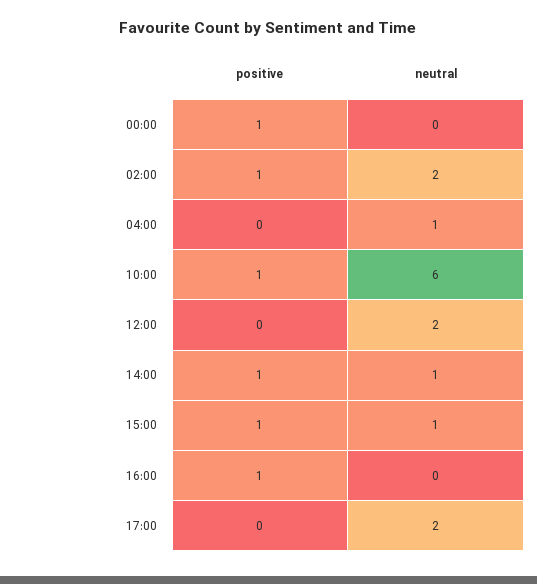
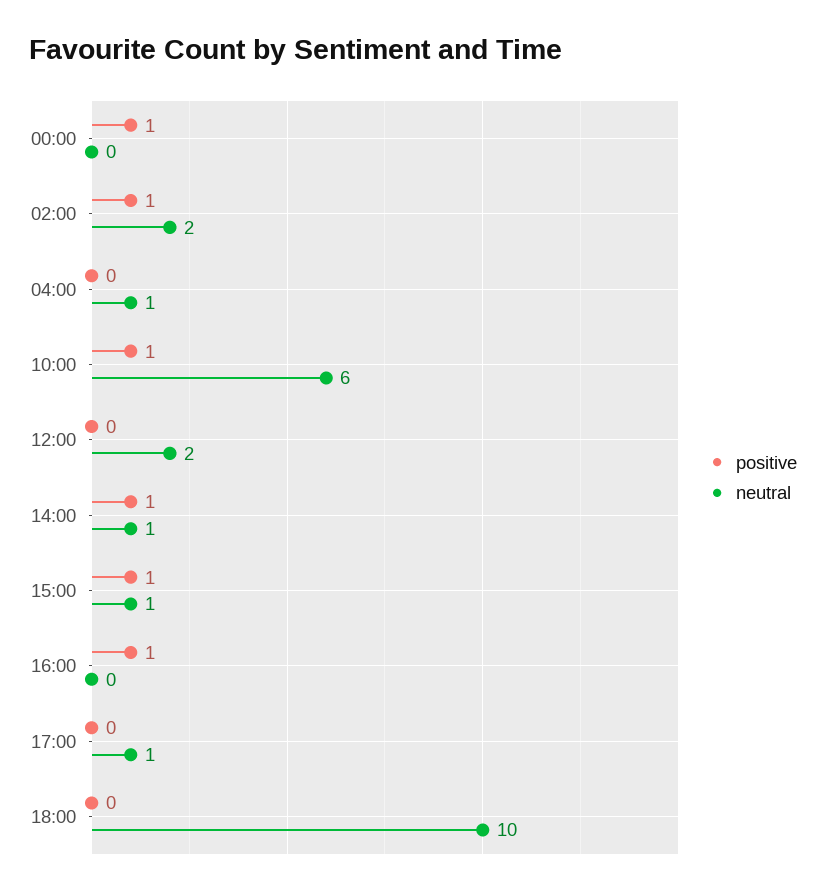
neutral, 17:00: 2 -> 1
positive, 18:00: none -> 0
neutral, 18:00: none -> 10

